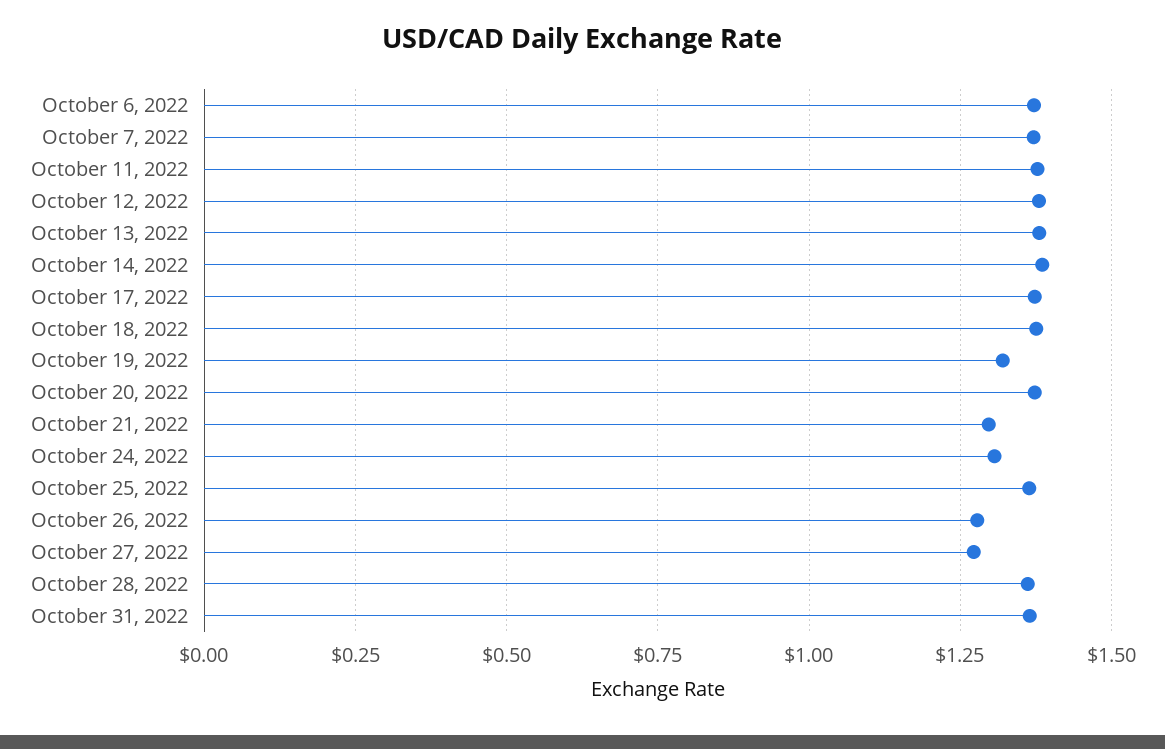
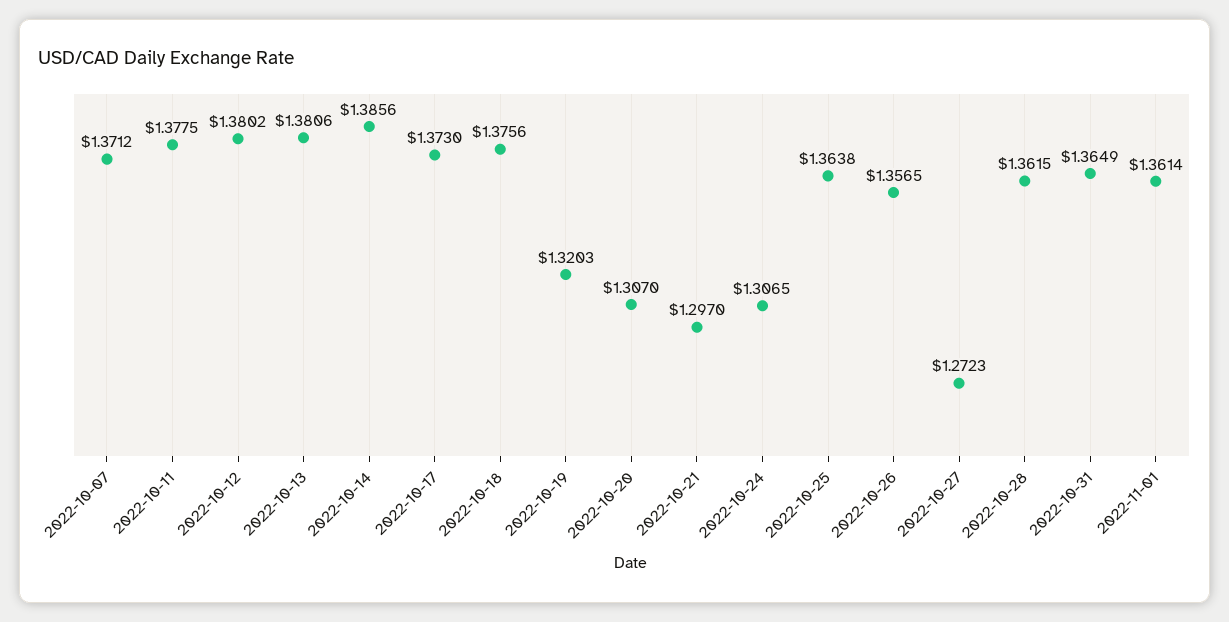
October 6, 2022: 1.375 -> none
October 20, 2022: 1.375 -> 1.307
October 26, 2022: 1.275 -> 1.3565
2022-11-01: none -> 1.3614

